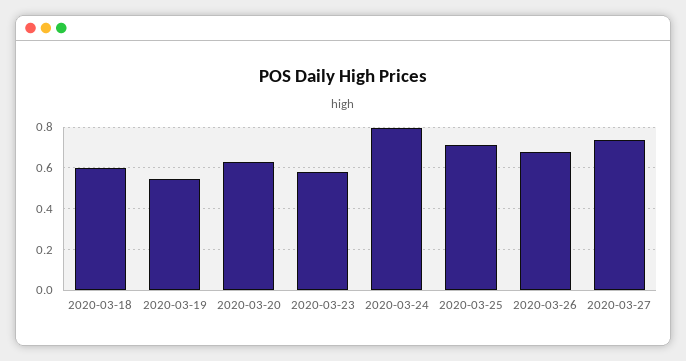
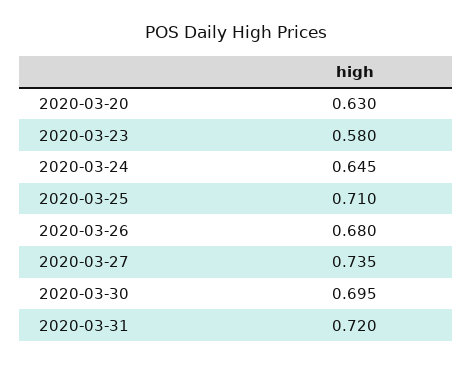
2020-03-18: 0.6 -> none
2020-03-19: 0.55 -> none
2020-03-24: 0.8 -> 0.645
2020-03-30: none -> 0.695
2020-03-31: none -> 0.72

